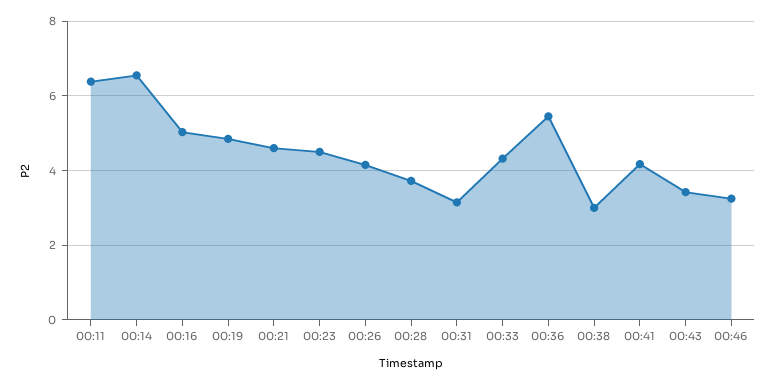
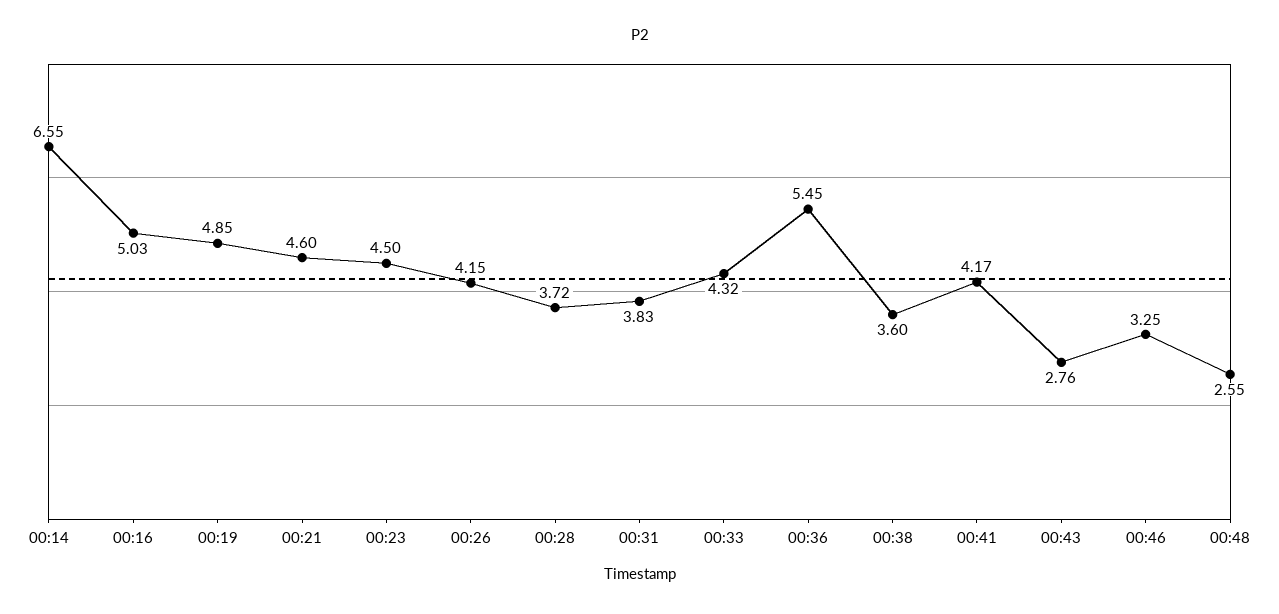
00:11: 6.4 -> none
00:31: 3.2 -> 3.83
00:38: 3 -> 3.6
00:43: 3.4 -> 2.76
00:48: none -> 2.55

